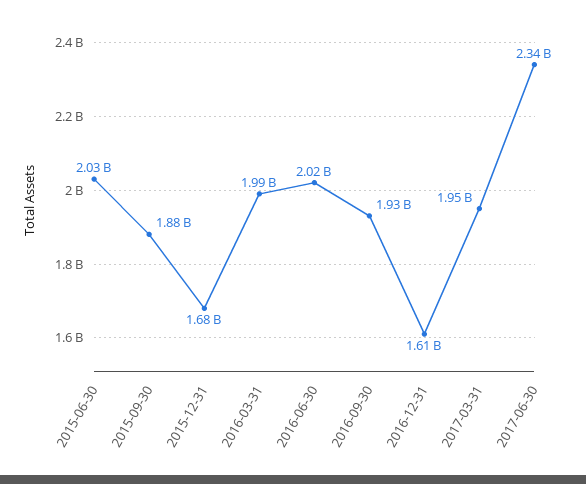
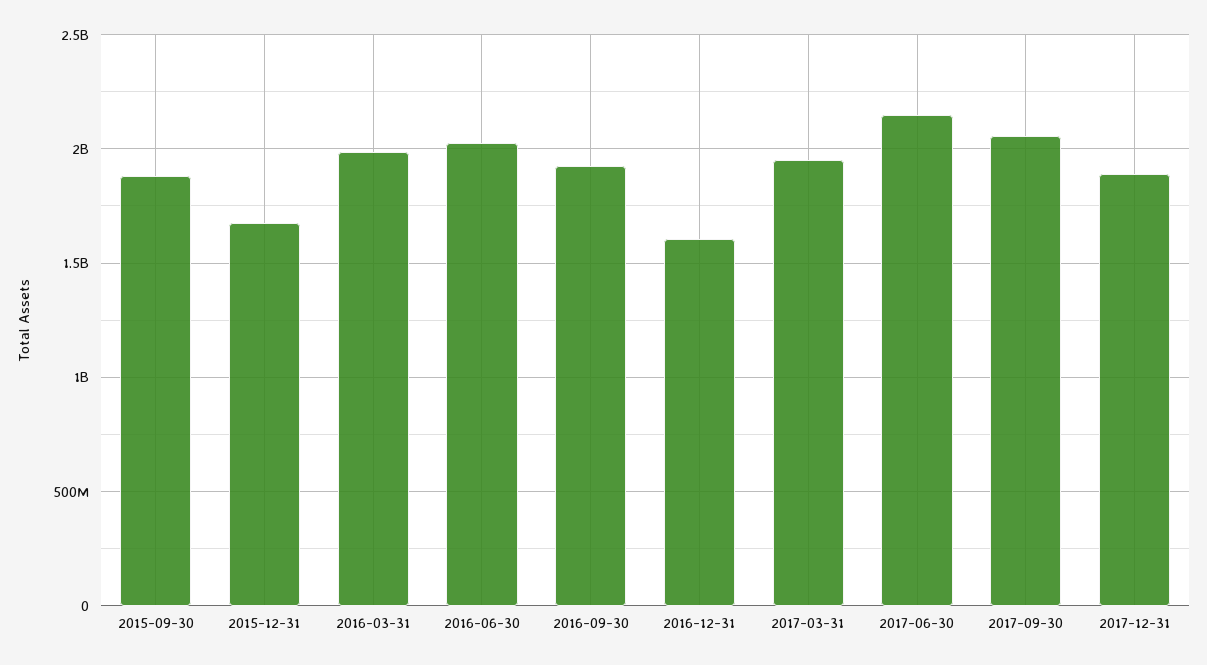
2015-06-30: 2030000000 -> none
2017-06-30: 2340000000 -> 2150000000
2017-09-30: none -> 2050000000
2017-12-31: none -> 1900000000

